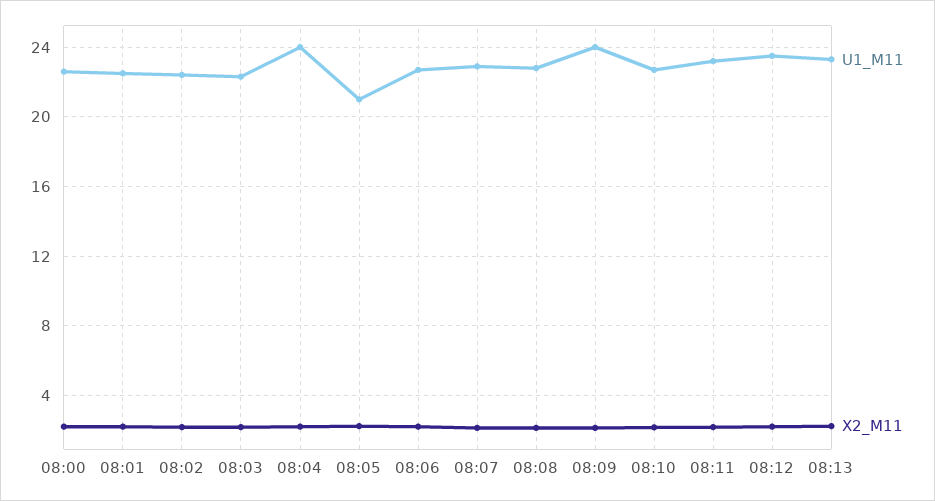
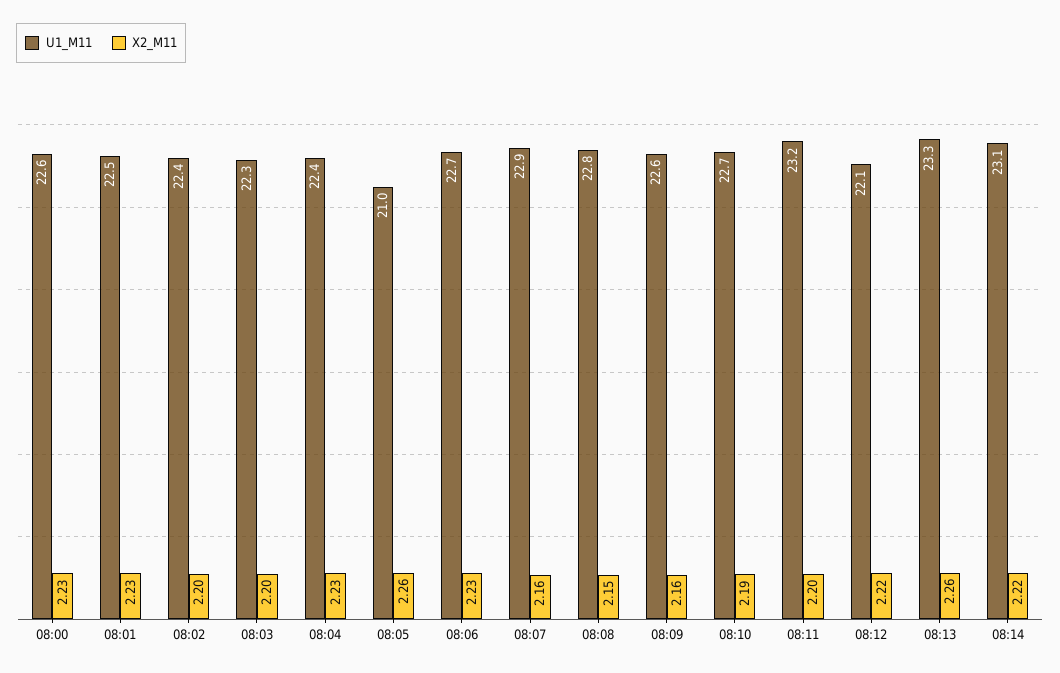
U1_M11, 08:04: 24 -> 22.4
U1_M11, 08:09: 24 -> 22.6
U1_M11, 08:12: 23.5 -> 22.1
U1_M11, 08:14: none -> 23.1
X2_M11, 08:14: none -> 2.22

